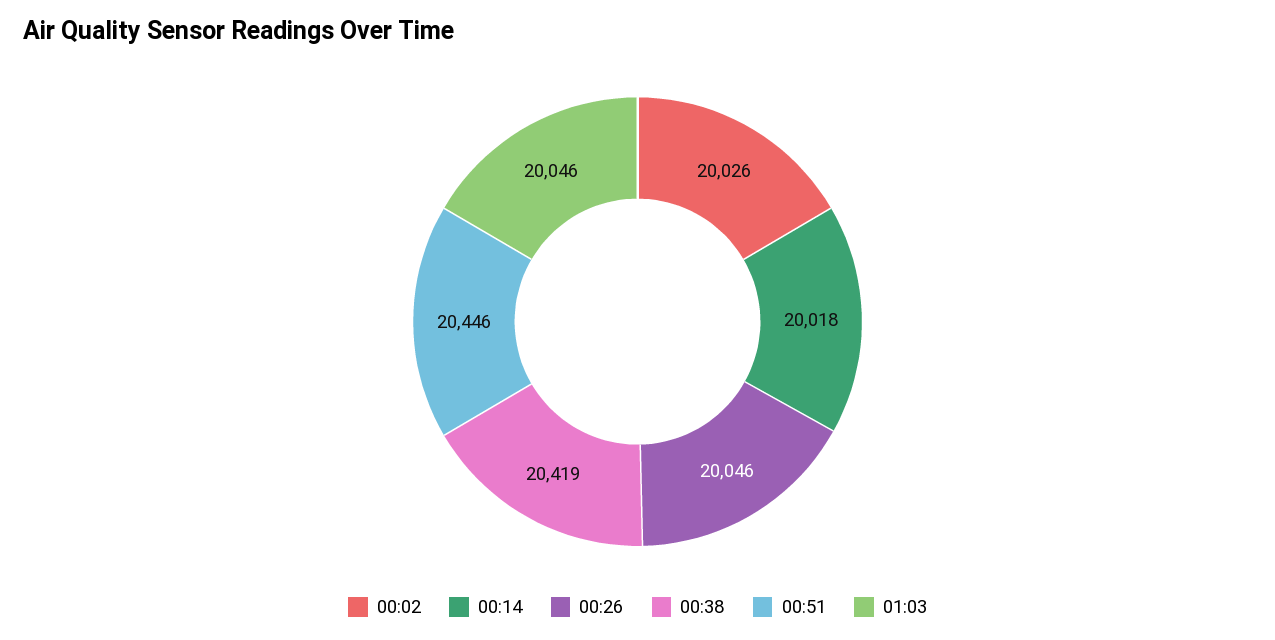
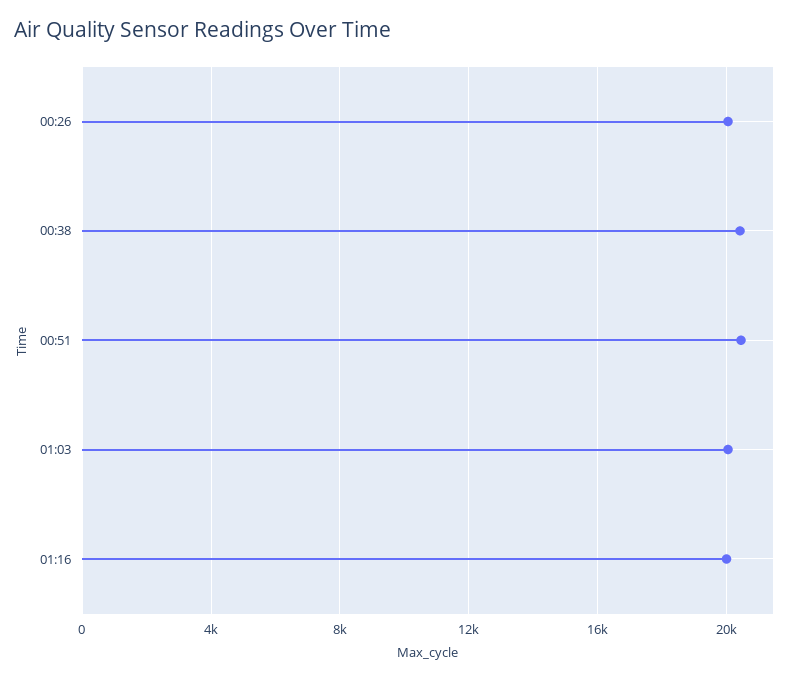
00:02: 20026 -> none
00:14: 20018 -> none
01:16: none -> 20000

